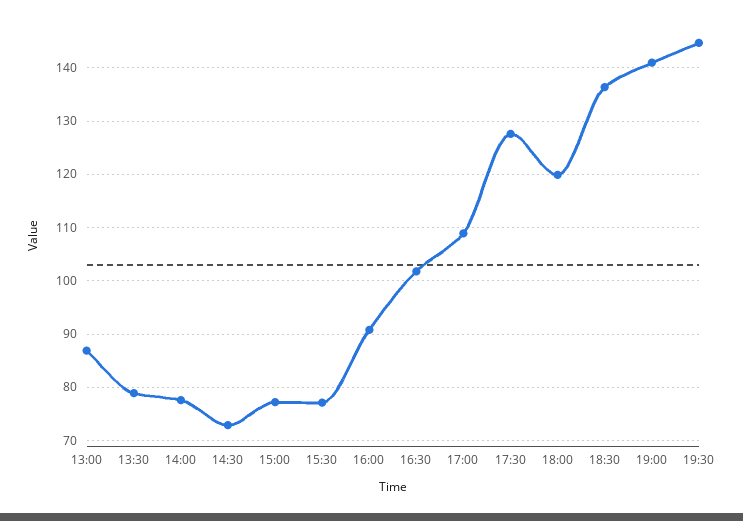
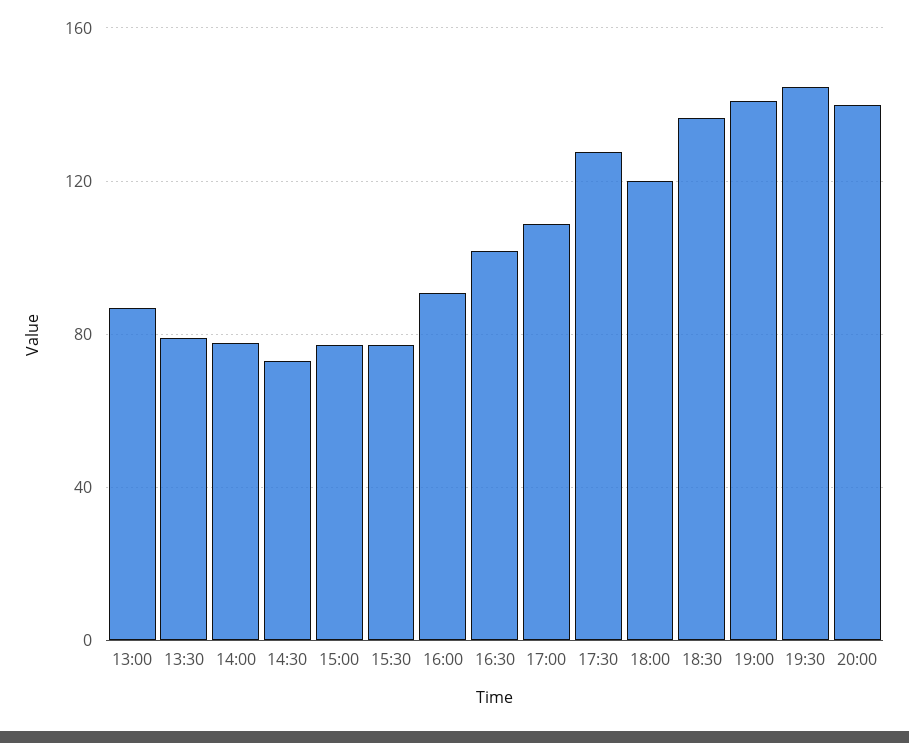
20:00: none -> 140

